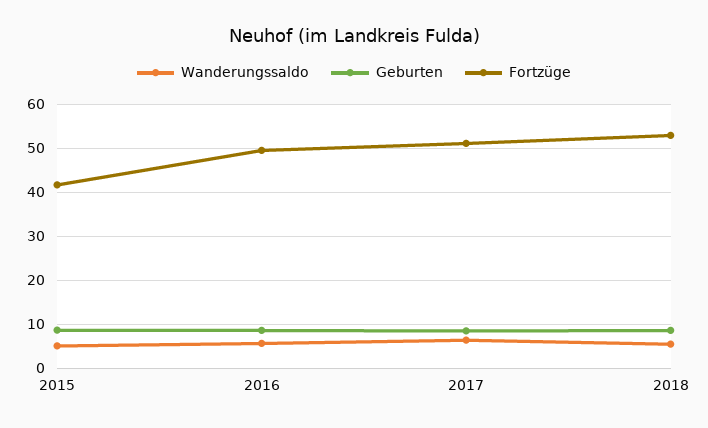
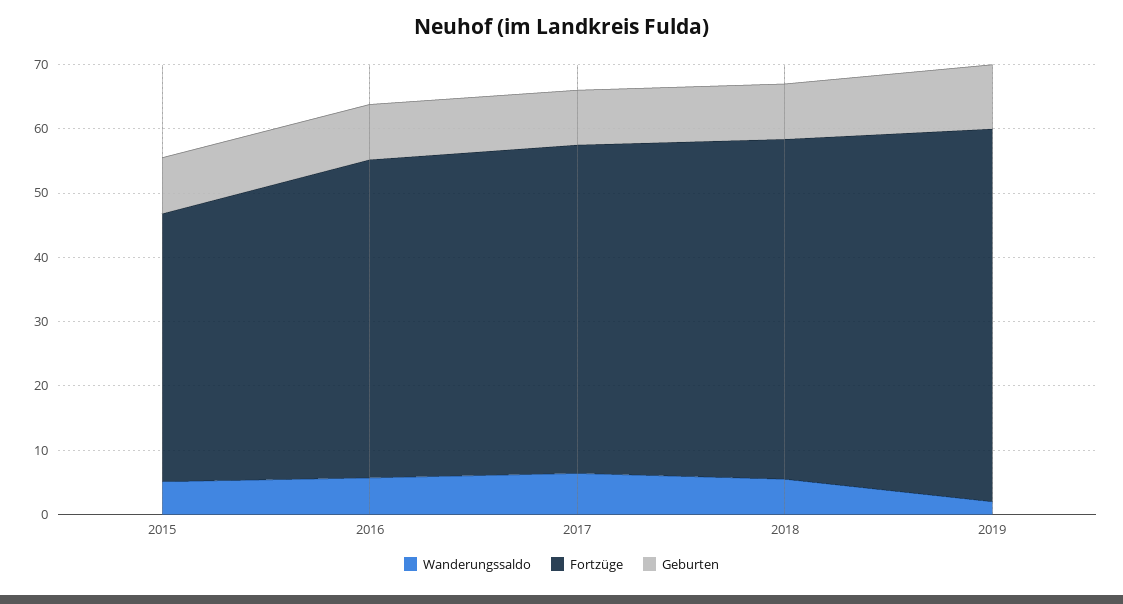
Wanderungssaldo, 2019: none -> 2
Fortzüge, 2019: none -> 58
Geburten, 2019: none -> 10

